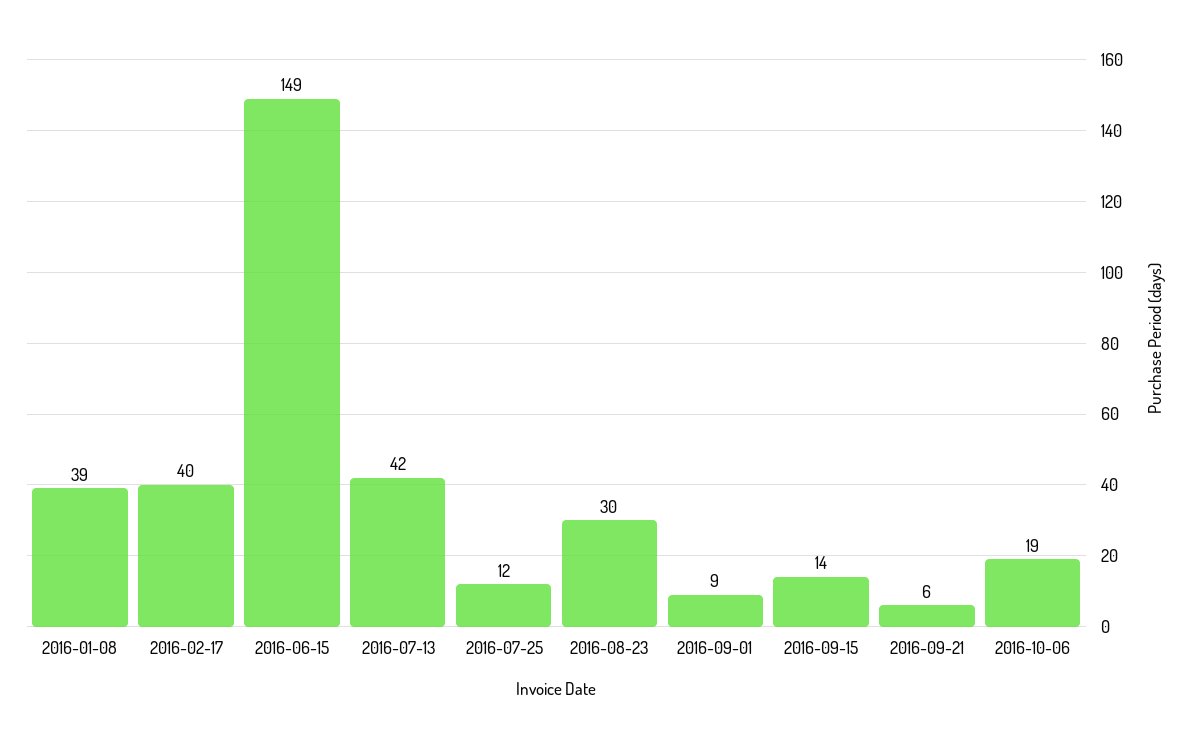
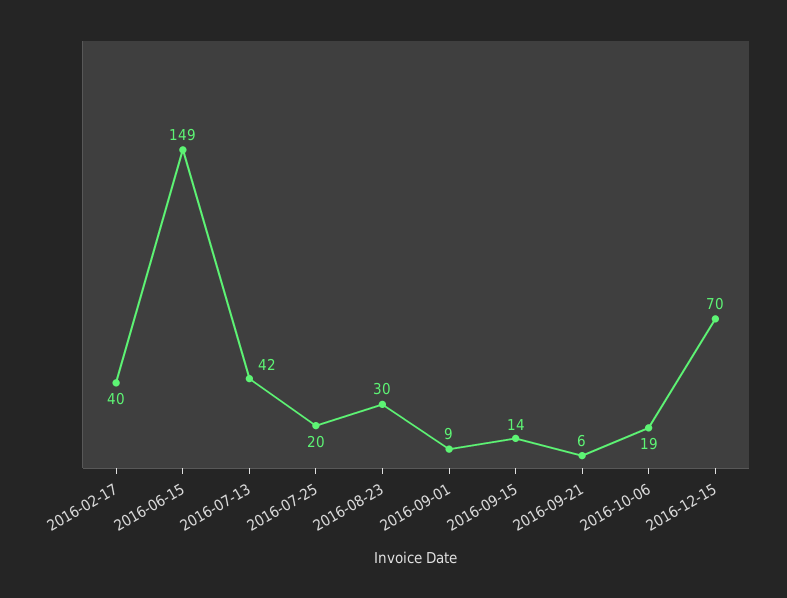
2016-01-08: 39 -> none
2016-07-25: 12 -> 20
2016-12-15: none -> 70

